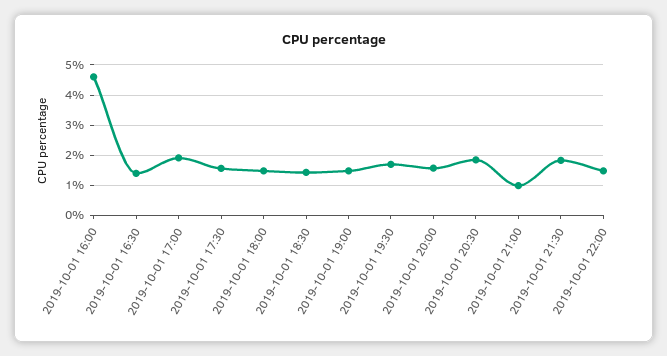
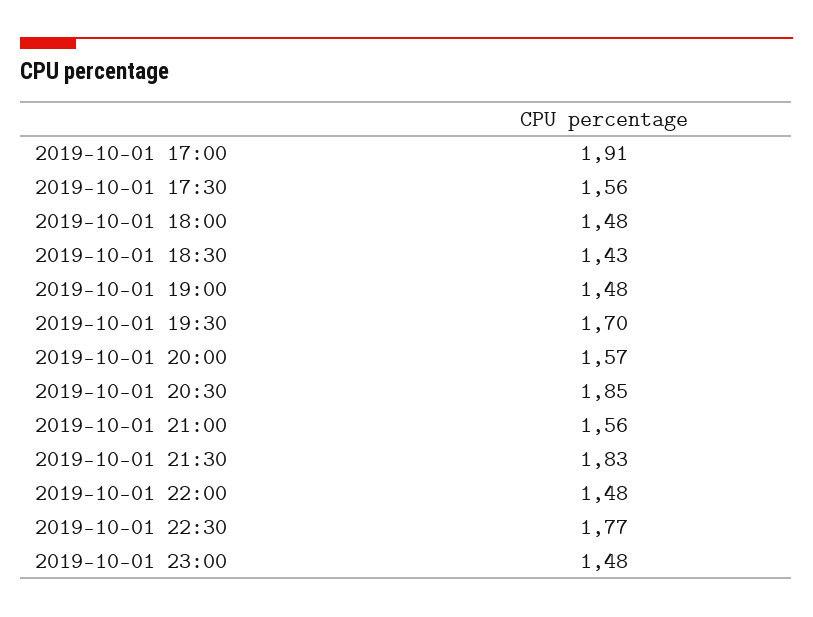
2019-10-01 16:00: 4.6 -> none
2019-10-01 16:30: 1.4 -> none
2019-10-01 21:00: 1 -> 1.56
2019-10-01 22:30: none -> 1.77
2019-10-01 23:00: none -> 1.48

